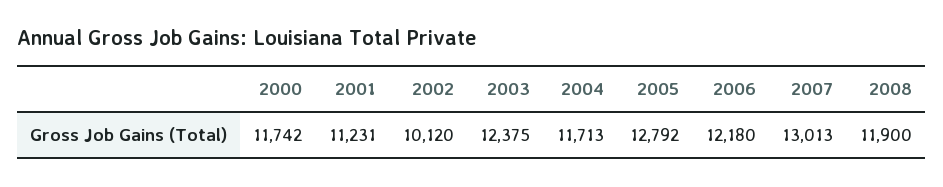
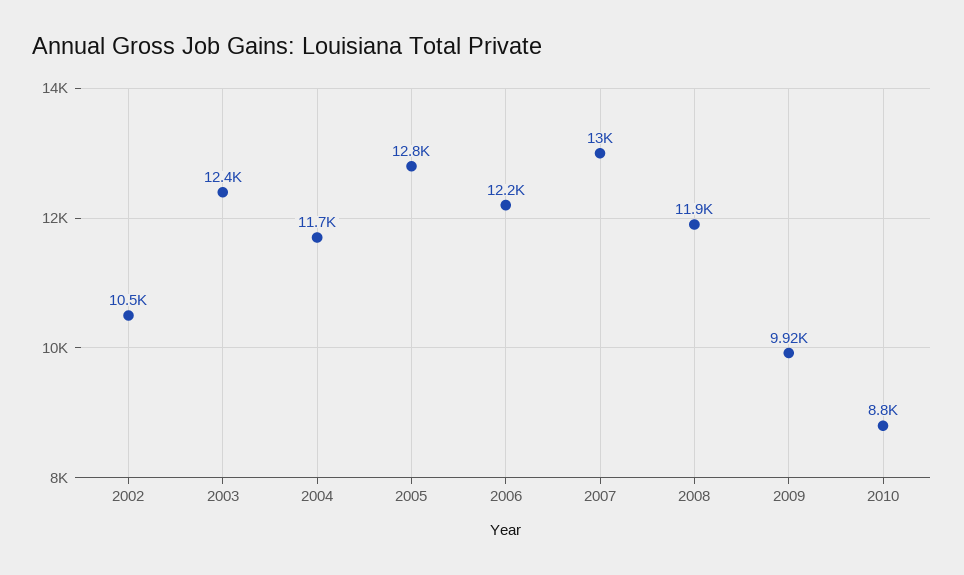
2000: 11742 -> none
2001: 11231 -> none
2002: 10120 -> 10500
2009: none -> 9920
2010: none -> 8800

